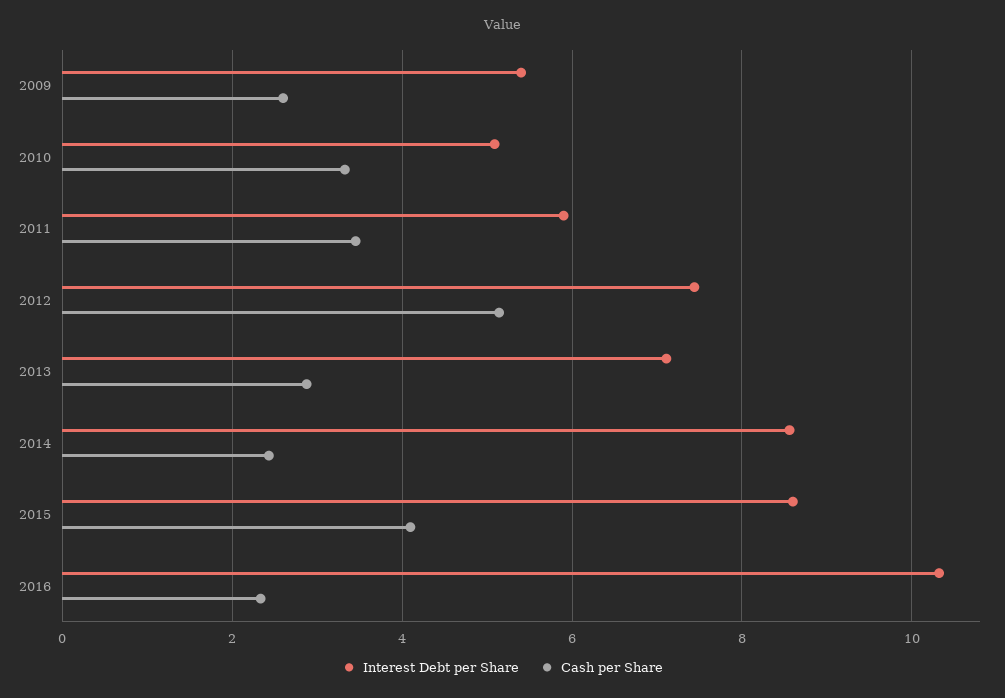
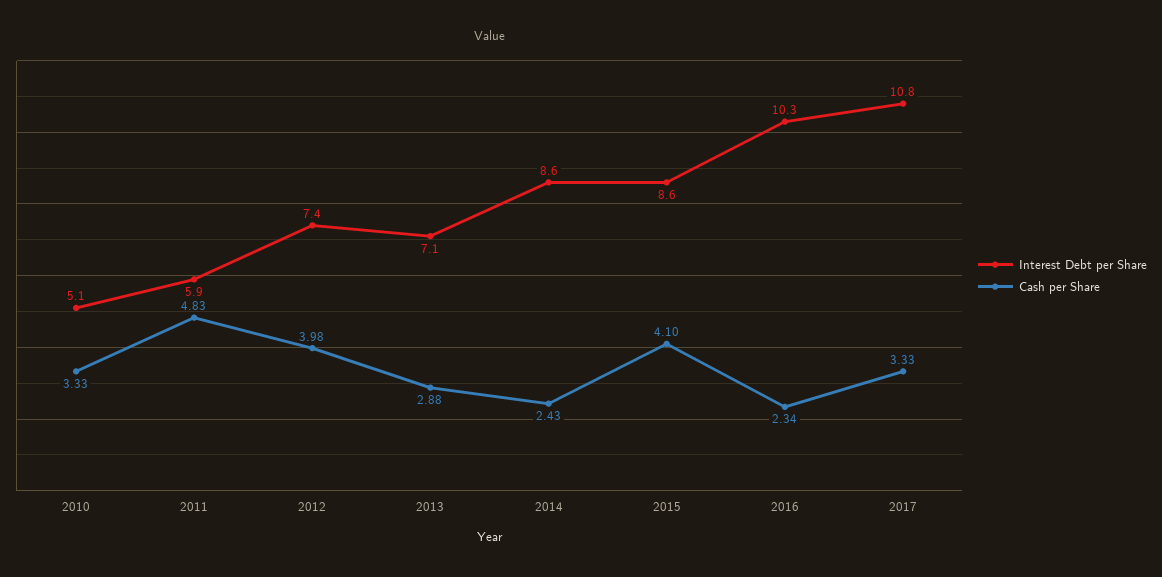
Interest Debt per Share, 2009: 5.4 -> none
Cash per Share, 2009: 2.6 -> none
Cash per Share, 2011: 3.4 -> 4.83
Cash per Share, 2012: 5.2 -> 3.98
Interest Debt per Share, 2017: none -> 10.8
Cash per Share, 2017: none -> 3.33

